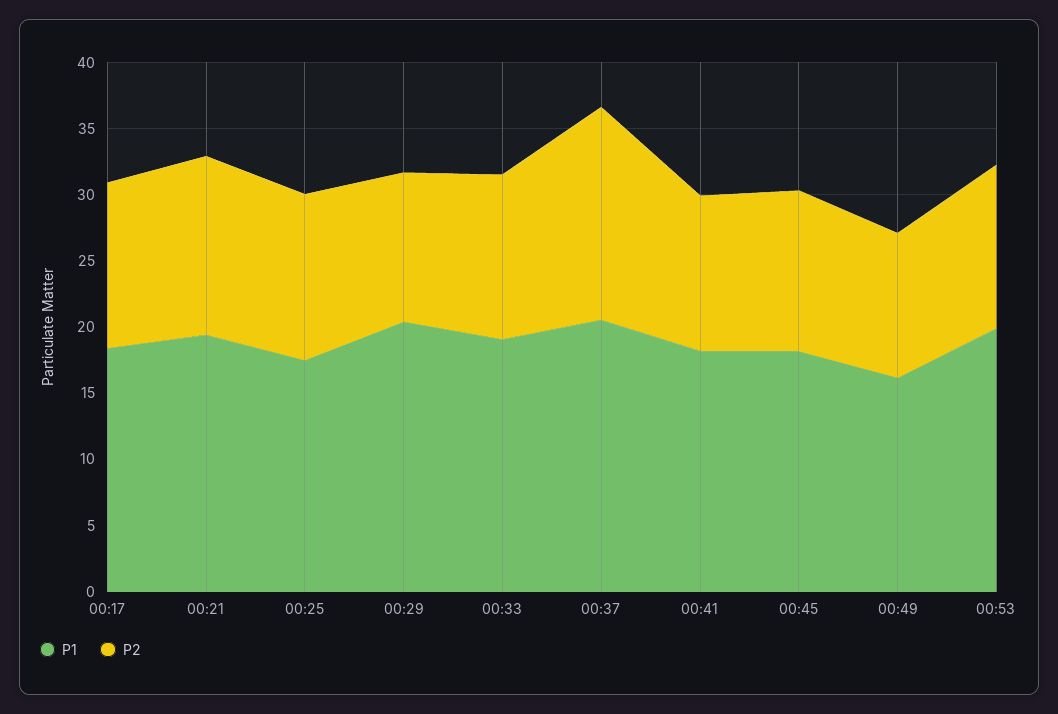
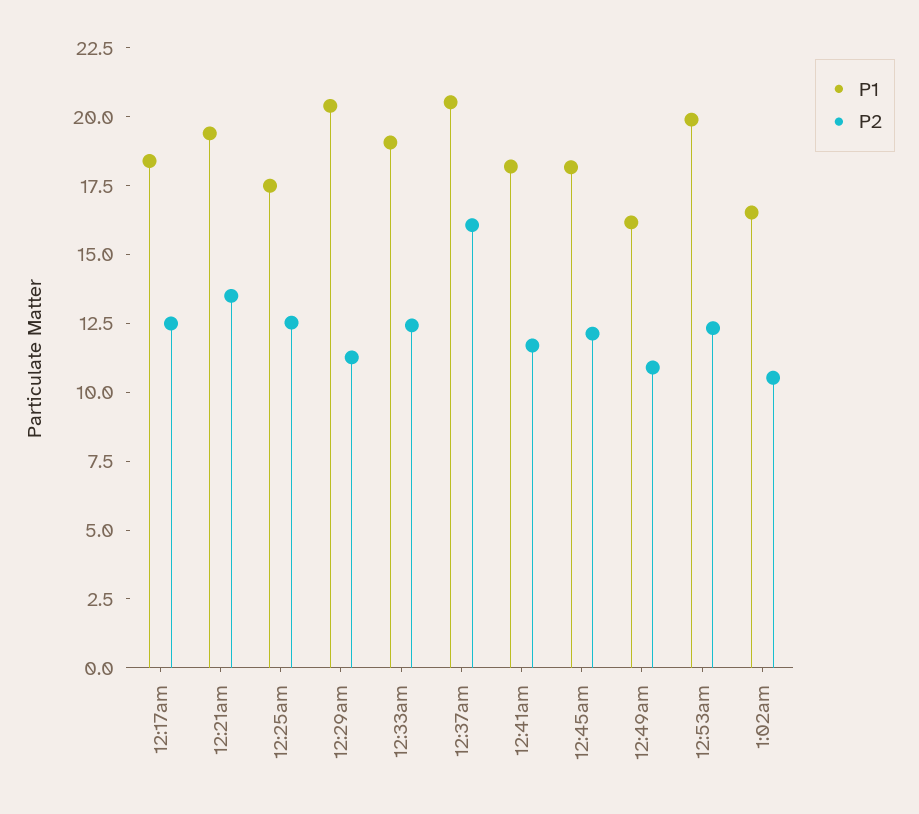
P1, 1:02am: none -> 16.5
P2, 1:02am: none -> 10.5

